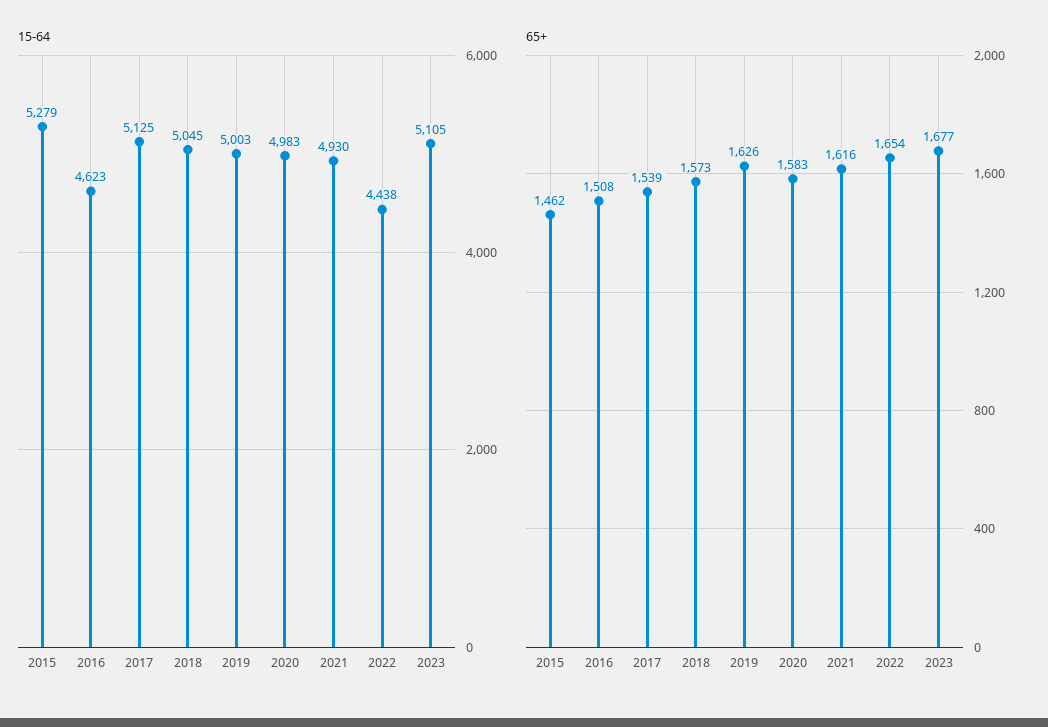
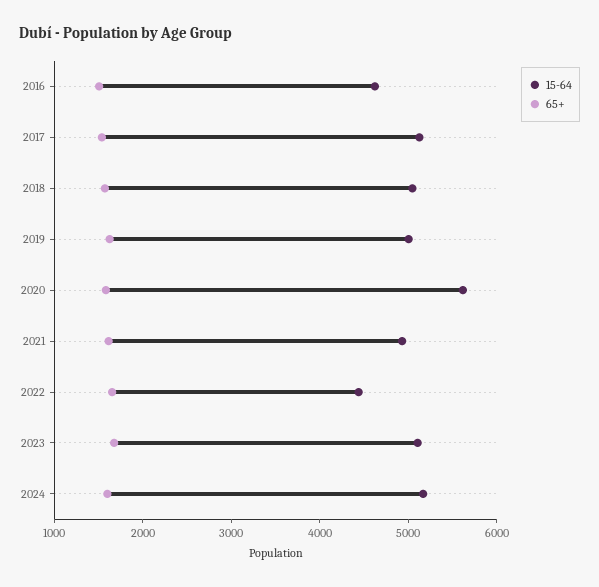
15-64, 2015: 5279 -> none
15-64, 2020: 4983 -> 5600
65+, 2015: 1462 -> none
15-64, 2024: none -> 5200
65+, 2024: none -> 1600

